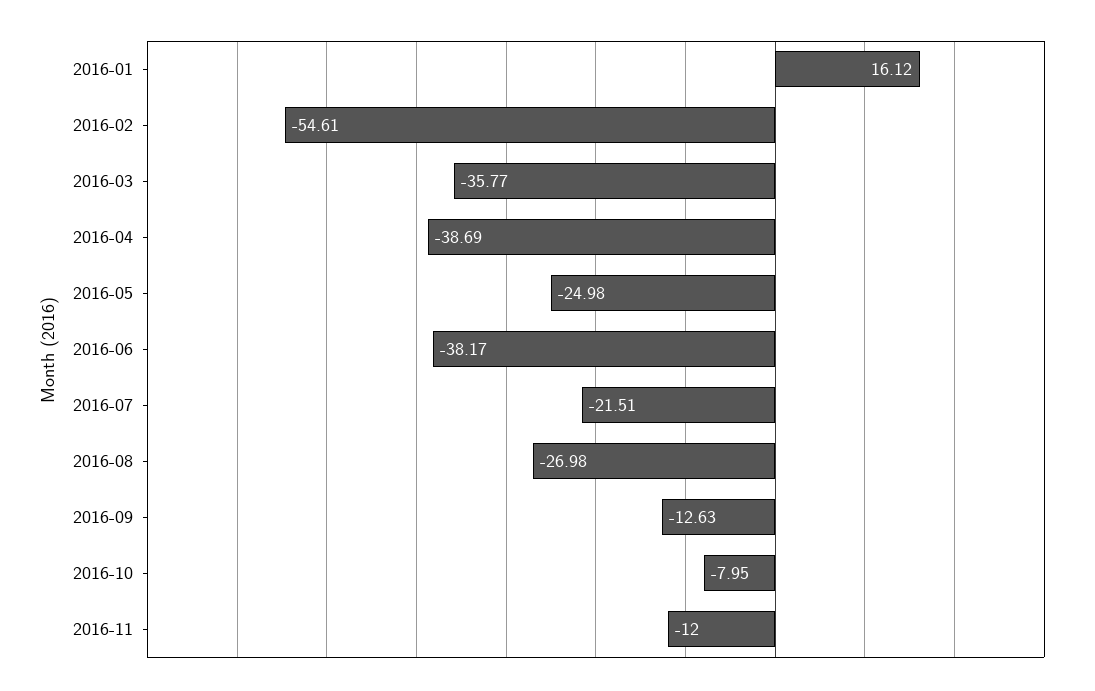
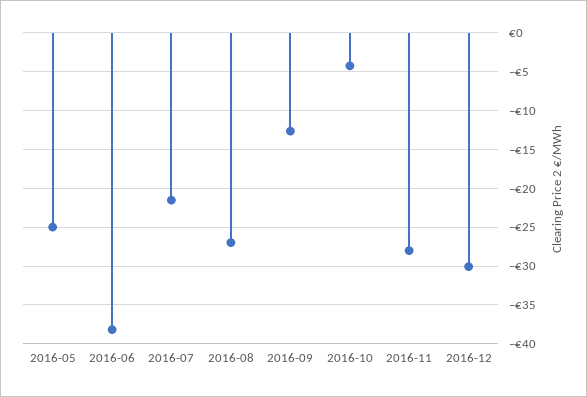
2016-01: 16.12 -> none
2016-02: -54.61 -> none
2016-03: -35.77 -> none
2016-04: -38.69 -> none
2016-10: -7.95 -> -4
2016-11: -12 -> -28
2016-12: none -> -30

